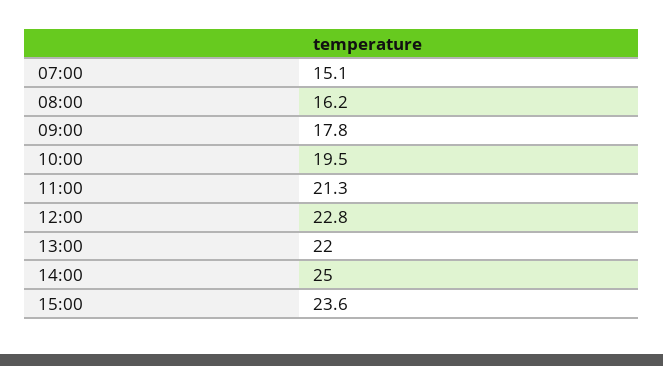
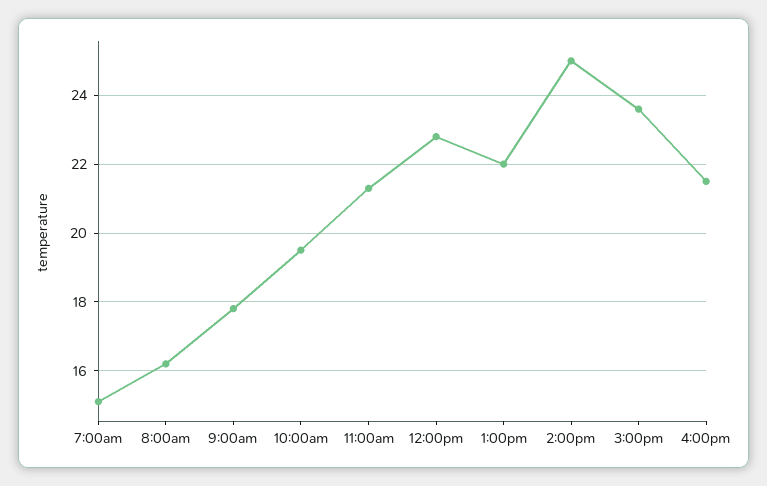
4:00pm: none -> 21.5

